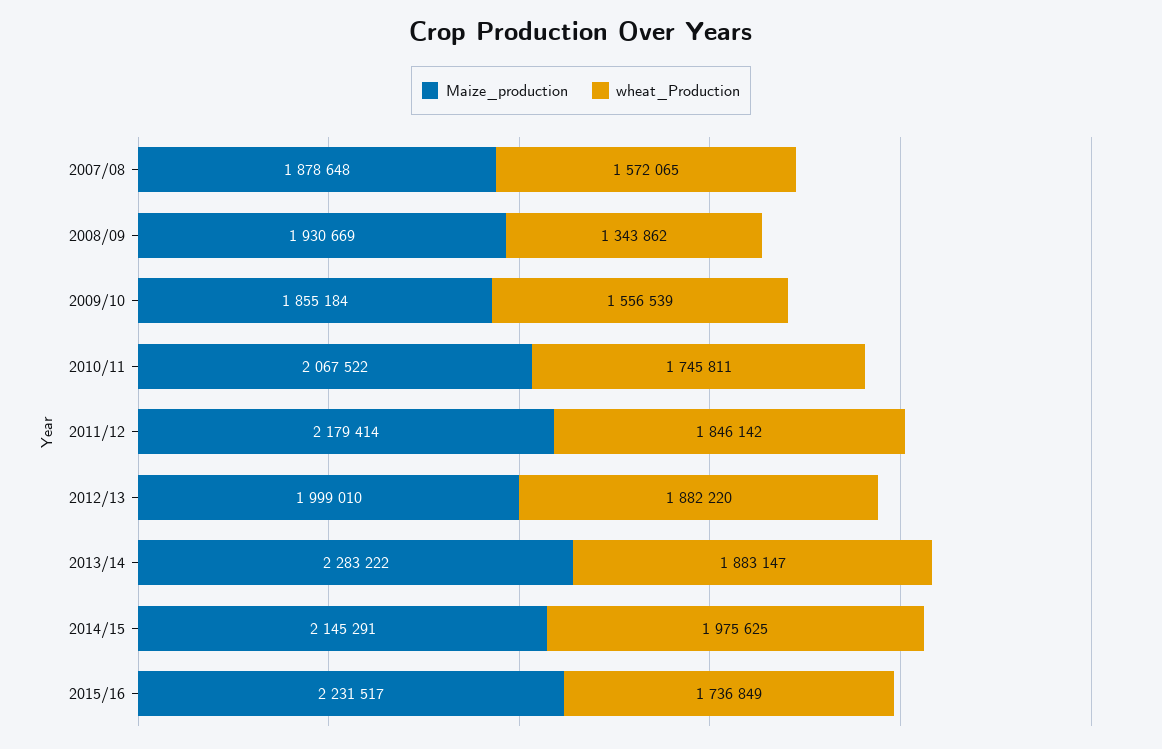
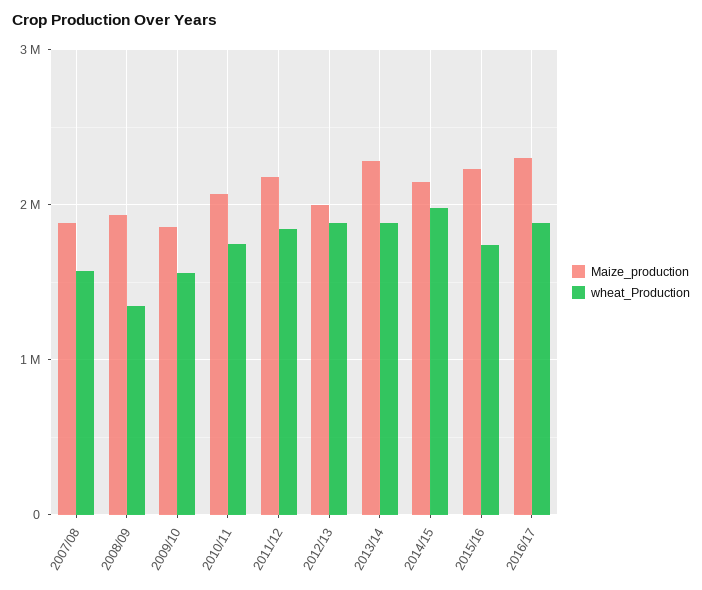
Maize_production, 2016/17: none -> 2300000
wheat_Production, 2016/17: none -> 1900000

